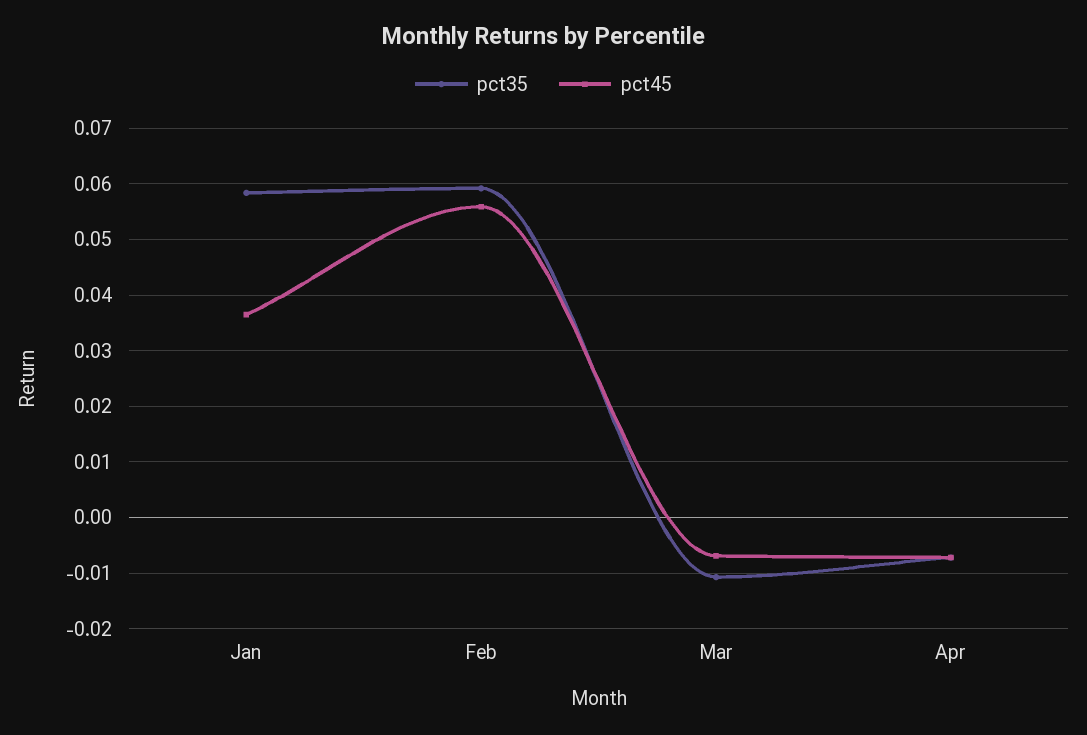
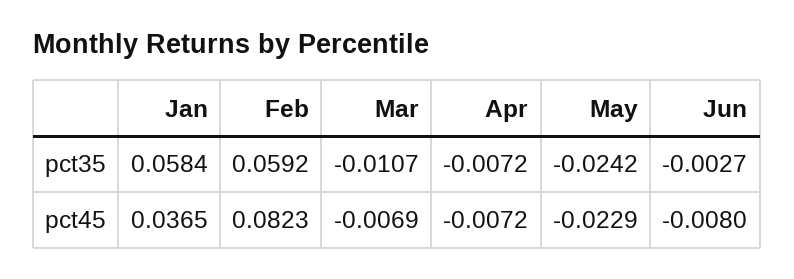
pct45, Feb: 0.056 -> 0.0823
pct35, May: none -> -0.0242
pct35, Jun: none -> -0.0027
pct45, May: none -> -0.0229
pct45, Jun: none -> -0.008

